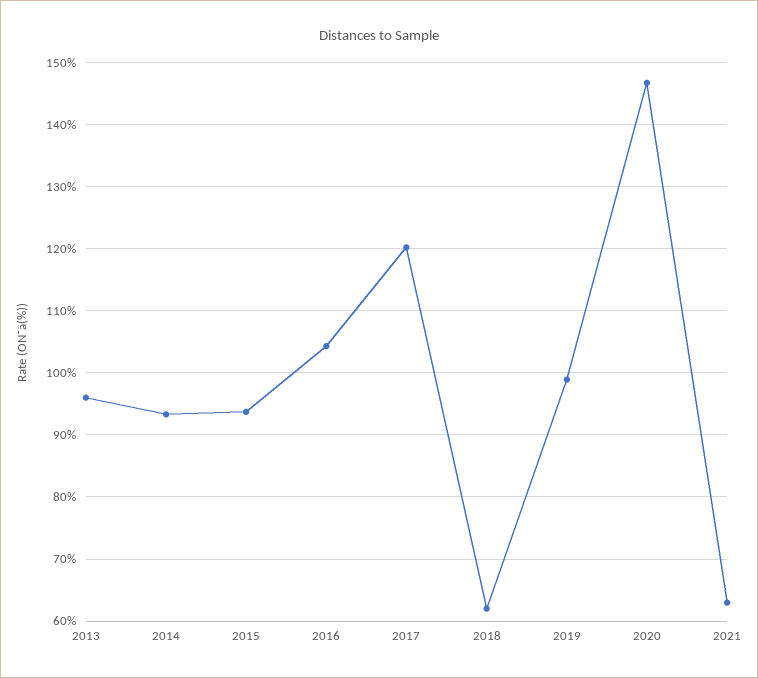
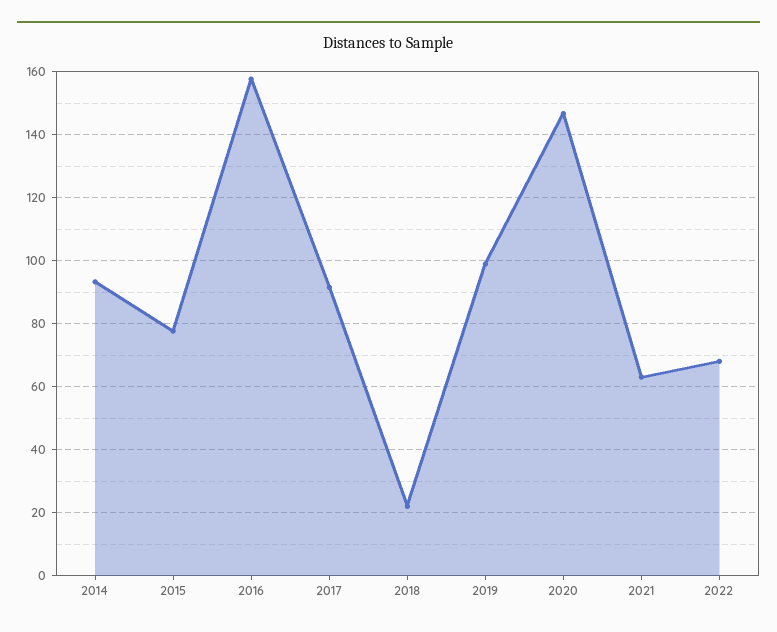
2013: 96 -> none
2015: 94 -> 78
2016: 104 -> 158
2017: 120 -> 92
2018: 62 -> 22
2022: none -> 68

